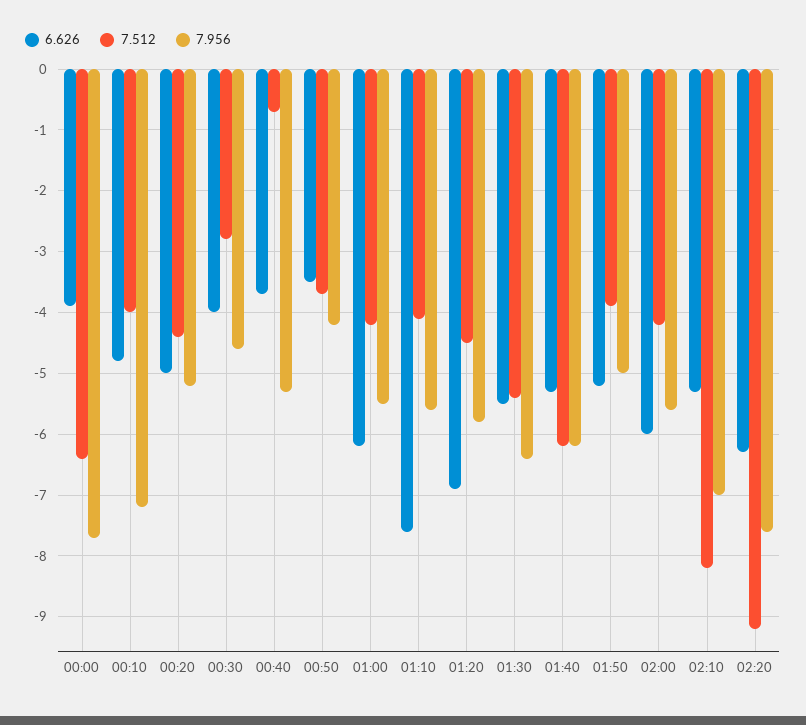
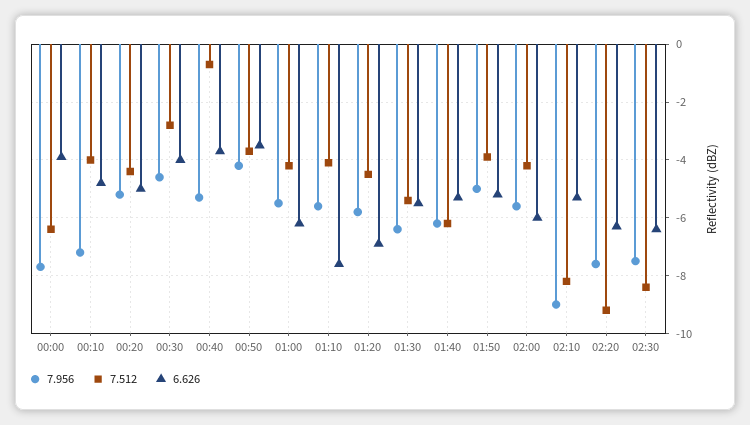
7.956, 02:10: -7 -> -9
7.956, 02:30: none -> -7.5
7.512, 02:30: none -> -8.5
6.626, 02:30: none -> -6.5

